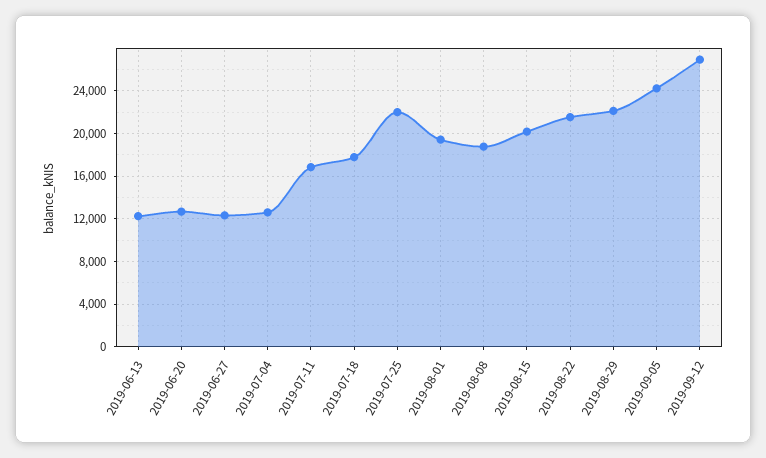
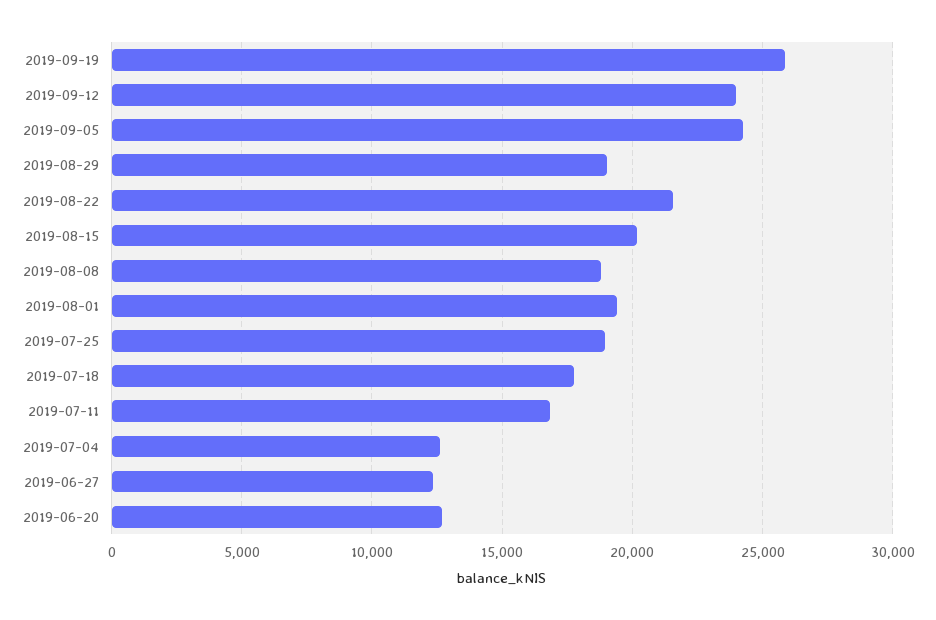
2019-06-13: 12000 -> none
2019-07-25: 22000 -> 19000
2019-08-29: 22000 -> 19000
2019-09-12: 27000 -> 24000
2019-09-19: none -> 26000

